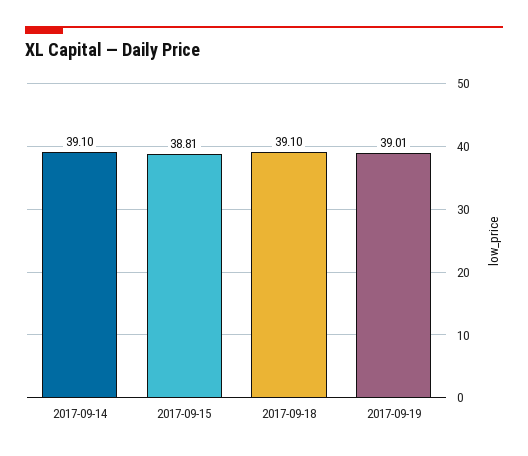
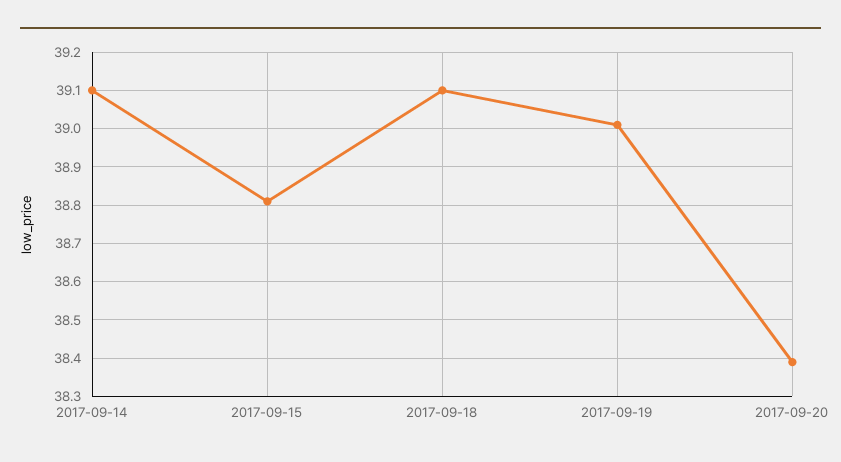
2017-09-20: none -> 38.4

